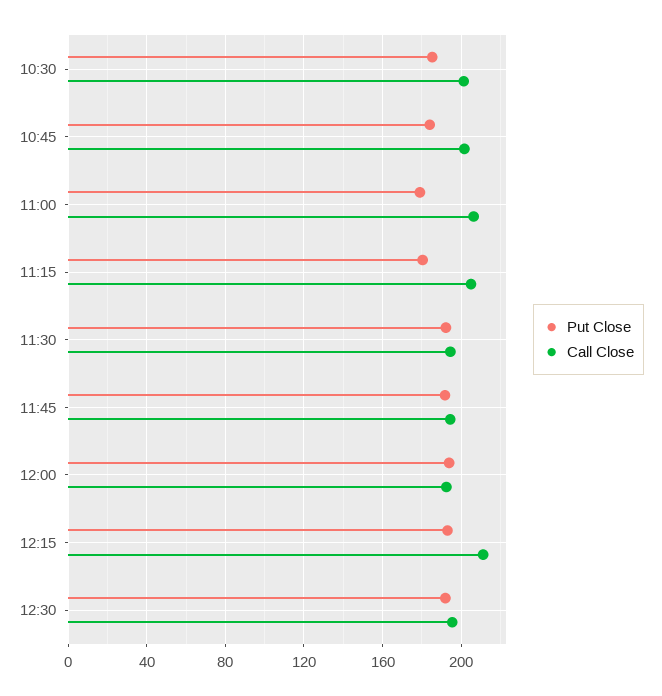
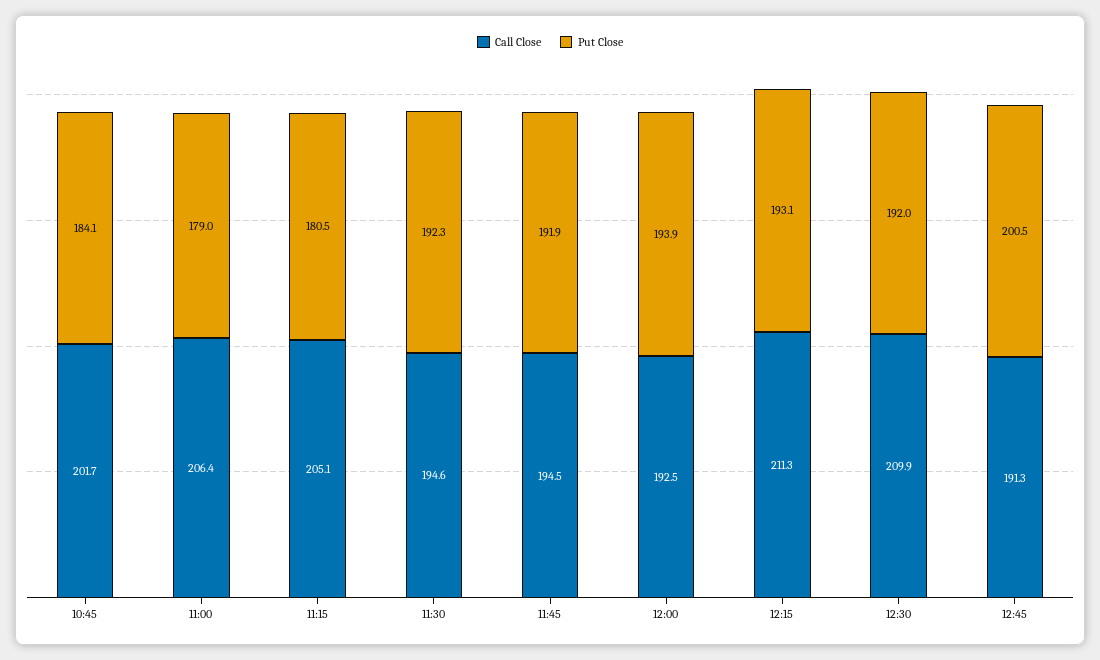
Put Close, 10:30: 185 -> none
Call Close, 10:30: 200 -> none
Call Close, 12:30: 195 -> 209.9
Call Close, 12:45: none -> 191.3
Put Close, 12:45: none -> 200.5

